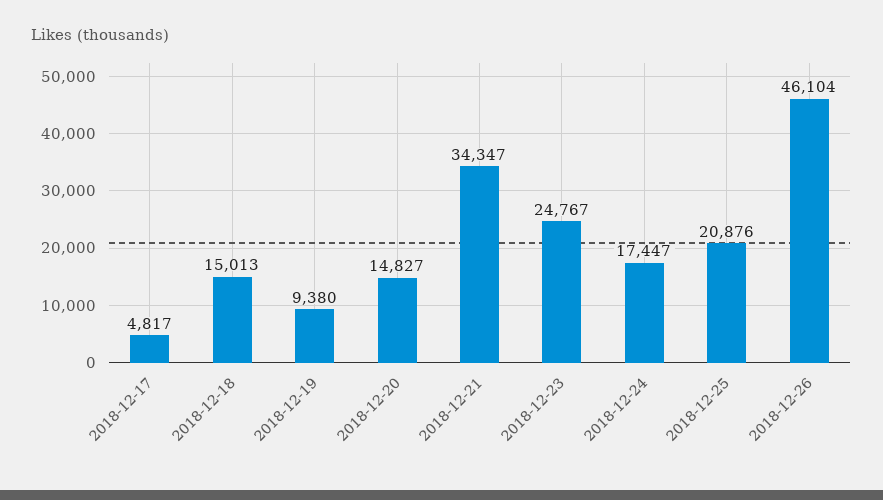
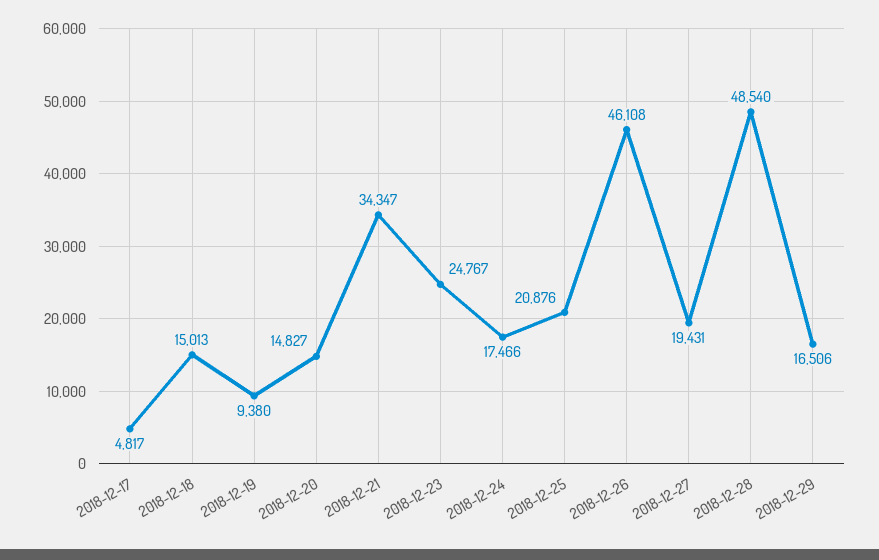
2018-12-24: 17447 -> 17466
2018-12-26: 46104 -> 46108
2018-12-27: none -> 19431
2018-12-28: none -> 48540
2018-12-29: none -> 16506

